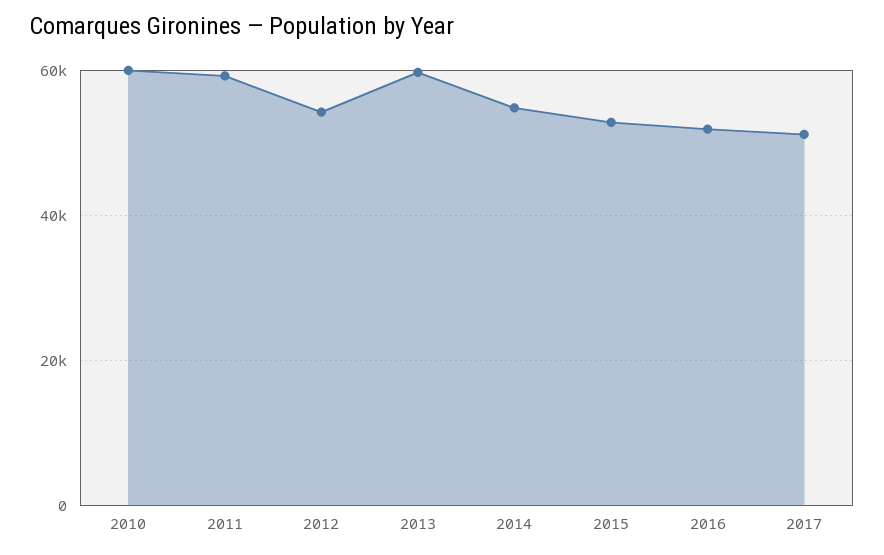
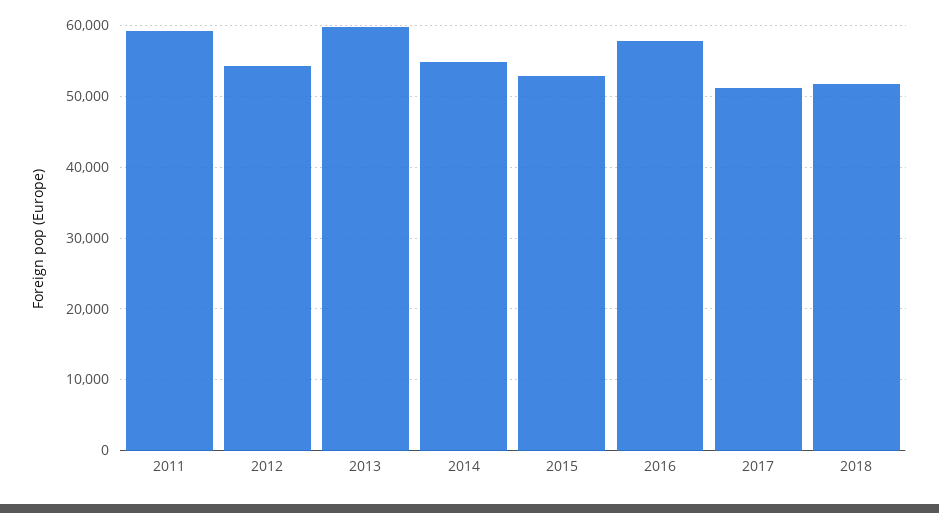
2010: 60000 -> none
2016: 52000 -> 58000
2018: none -> 52000

